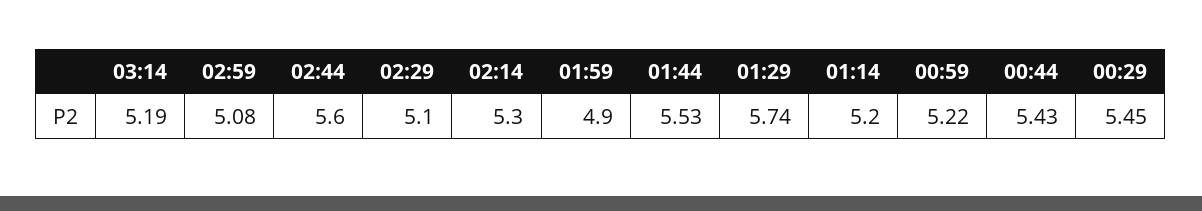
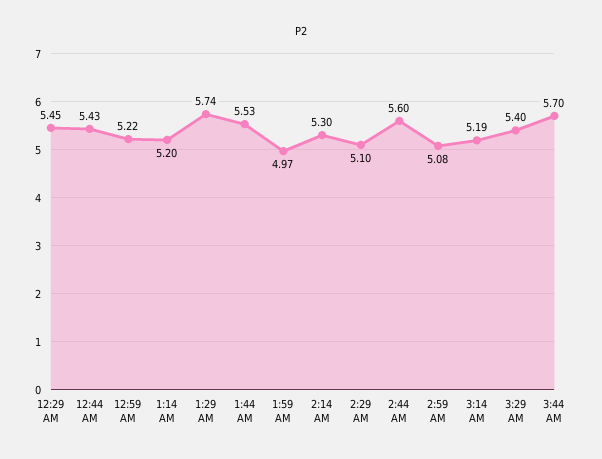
01:59: 4.9 -> 4.97
3:29 AM: none -> 5.4
3:44 AM: none -> 5.7

